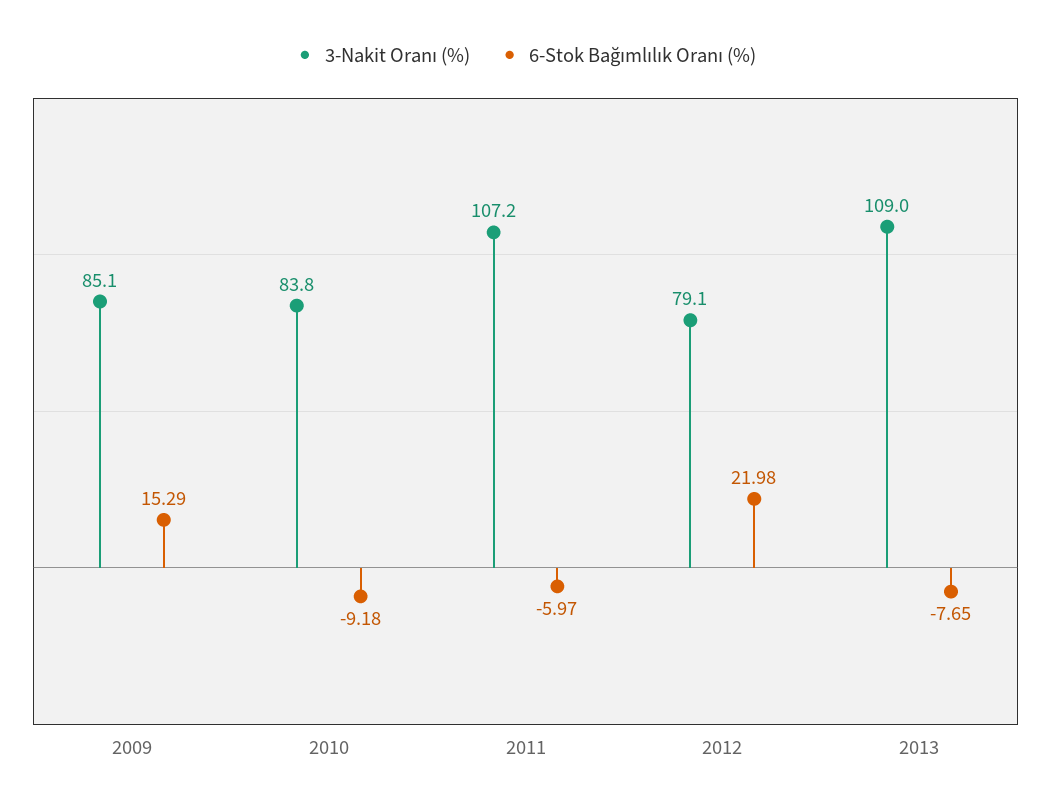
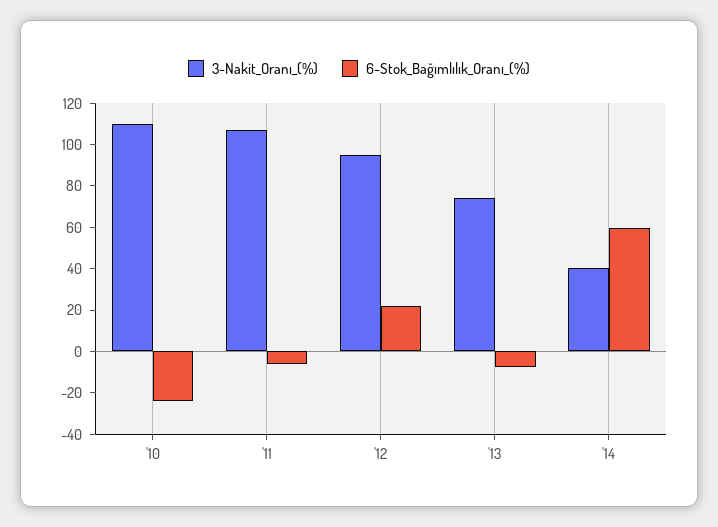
3-Nakit Oranı (%), 2009: 85.1 -> none
6-Stok Bağımlılık Oranı (%), 2009: 15.29 -> none
3-Nakit Oranı (%), 2010: 83.8 -> 110
6-Stok Bağımlılık Oranı (%), 2010: -9.18 -> -25
3-Nakit Oranı (%), 2012: 79.1 -> 95
3-Nakit Oranı (%), 2013: 109 -> 75
3-Nakit Oranı (%), '14: none -> 40
6-Stok Bağımlılık Oranı (%), '14: none -> 60

